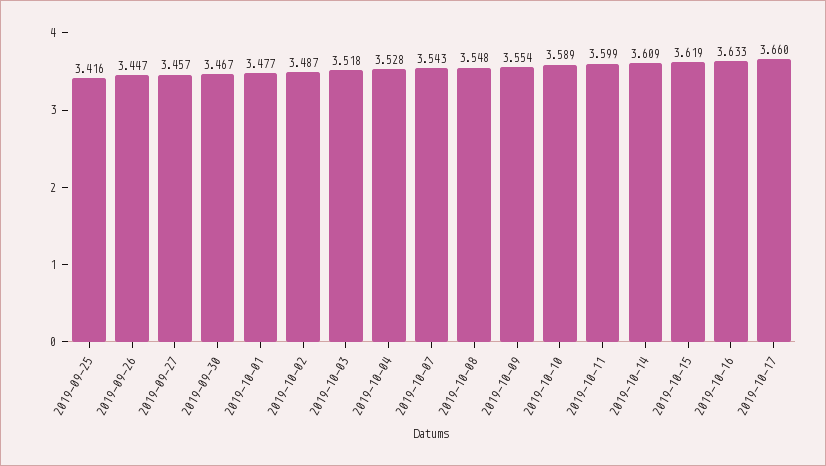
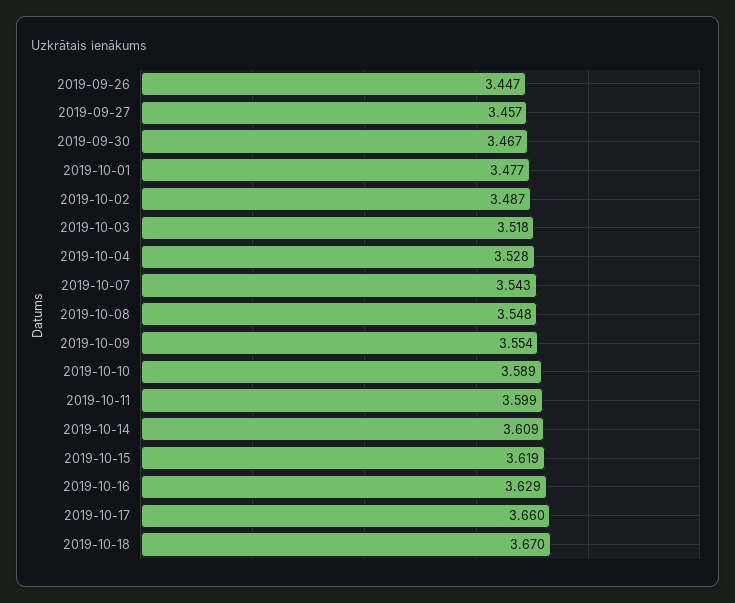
2019-09-25: 3.416 -> none
2019-10-16: 3.633 -> 3.629
2019-10-18: none -> 3.67

